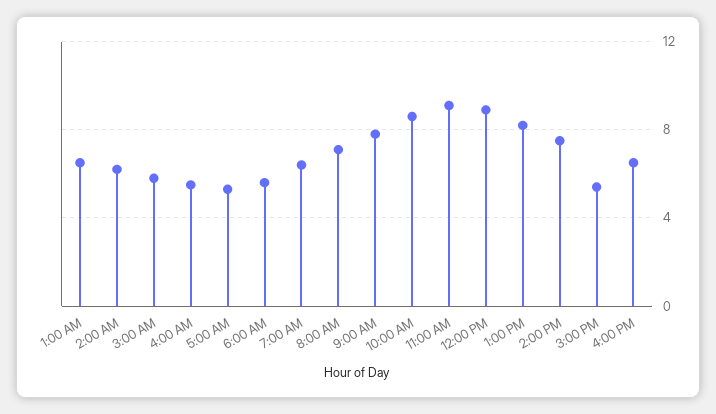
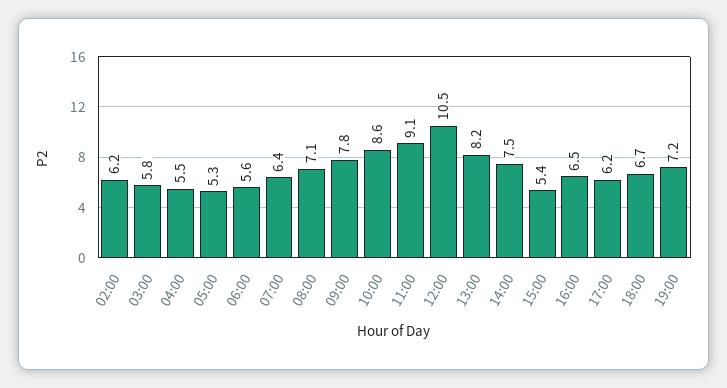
1:00 AM: 6.5 -> none
12:00 PM: 9 -> 10.5
17:00: none -> 6.2
18:00: none -> 6.7
19:00: none -> 7.2

